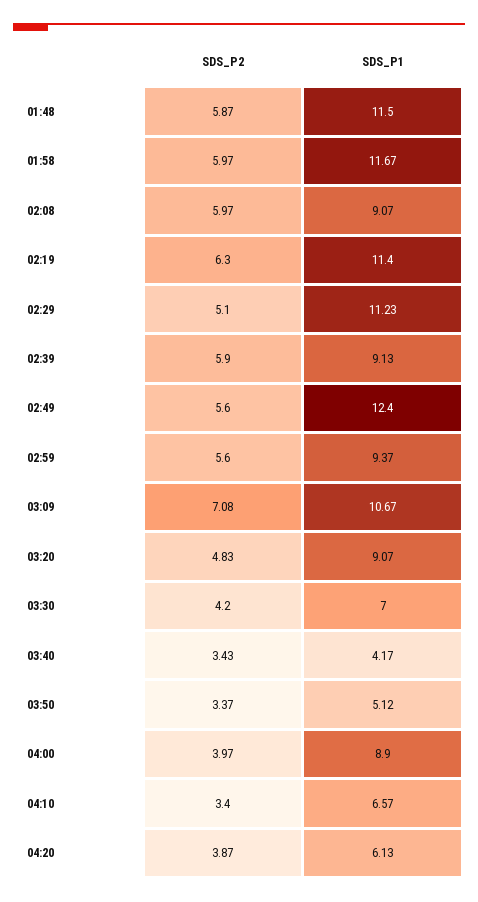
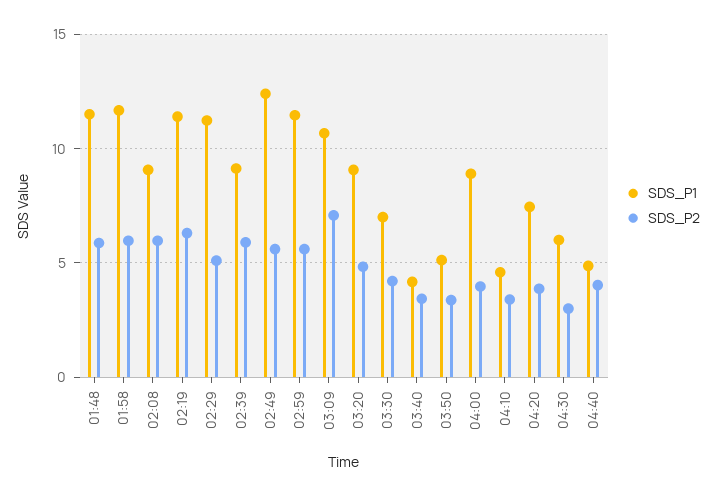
SDS_P1, 02:59: 9.37 -> 11.5
SDS_P1, 04:10: 6.57 -> 4.5
SDS_P1, 04:20: 6.13 -> 7.5
SDS_P1, 04:30: none -> 6
SDS_P2, 04:30: none -> 3
SDS_P1, 04:40: none -> 5
SDS_P2, 04:40: none -> 4

